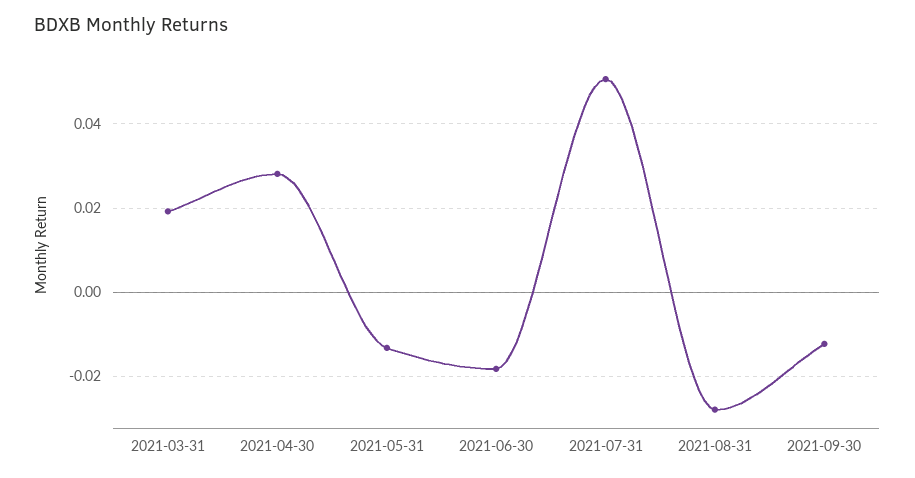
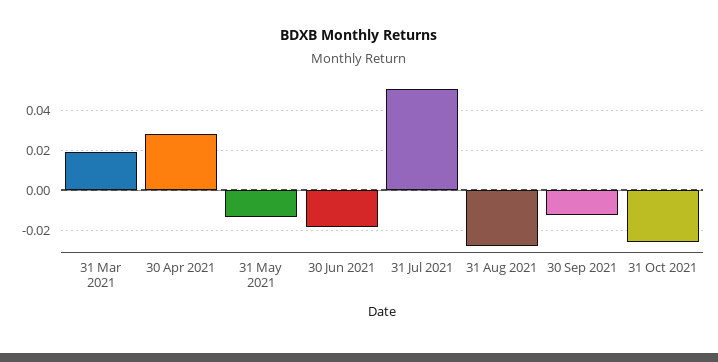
31 Oct 2021: none -> -0.025

